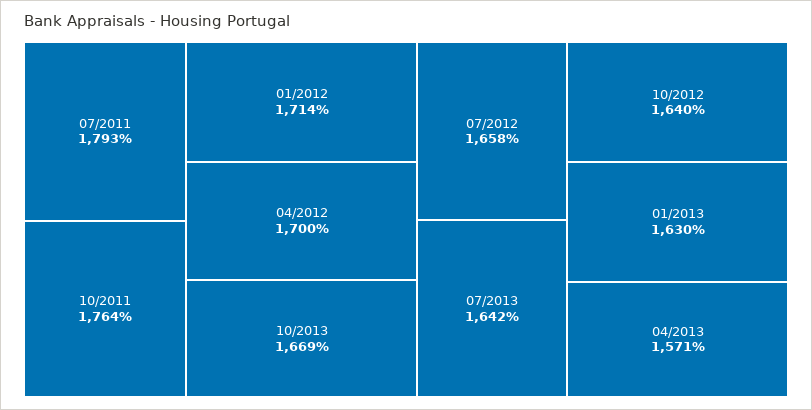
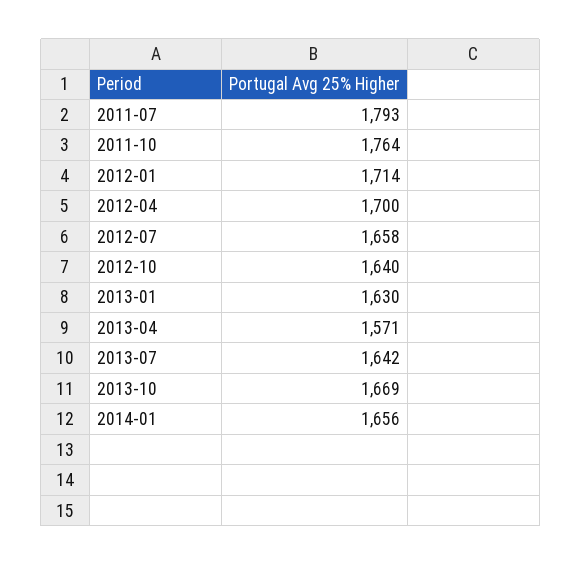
2014-01: none -> 1656

